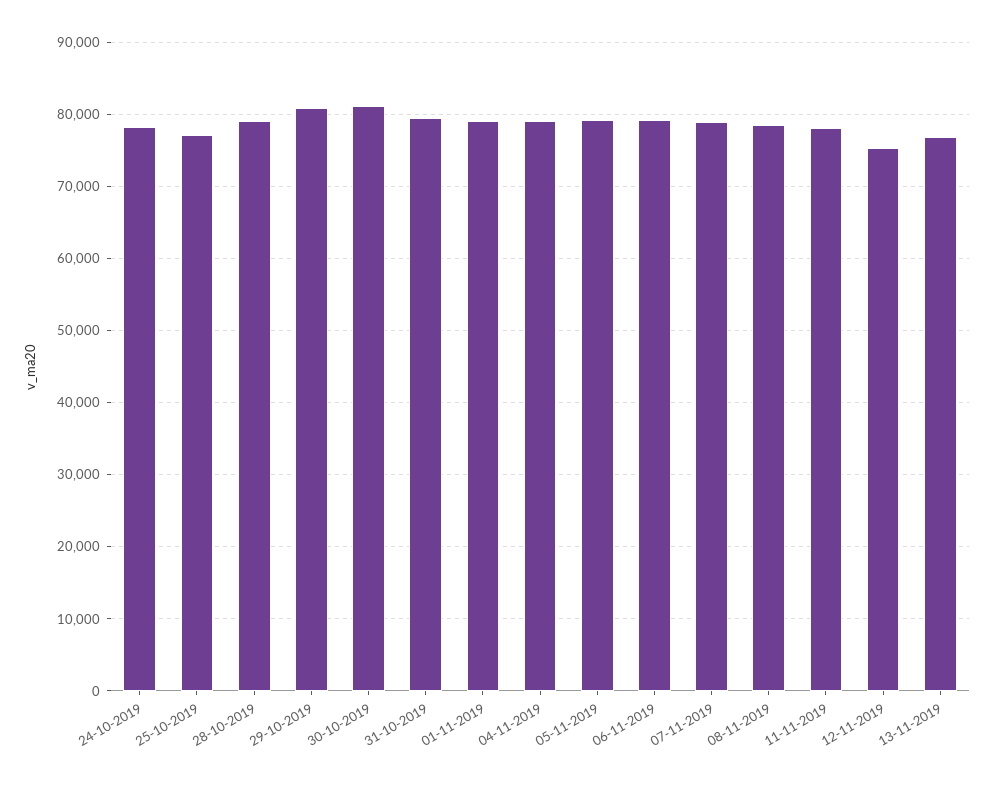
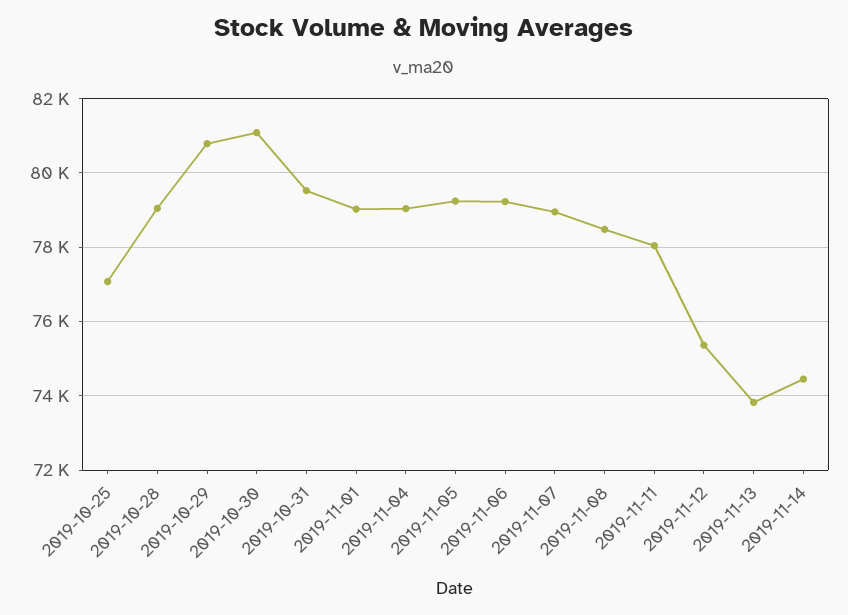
24-10-2019: 78000 -> none
13-11-2019: 77000 -> 73800
2019-11-14: none -> 74400

